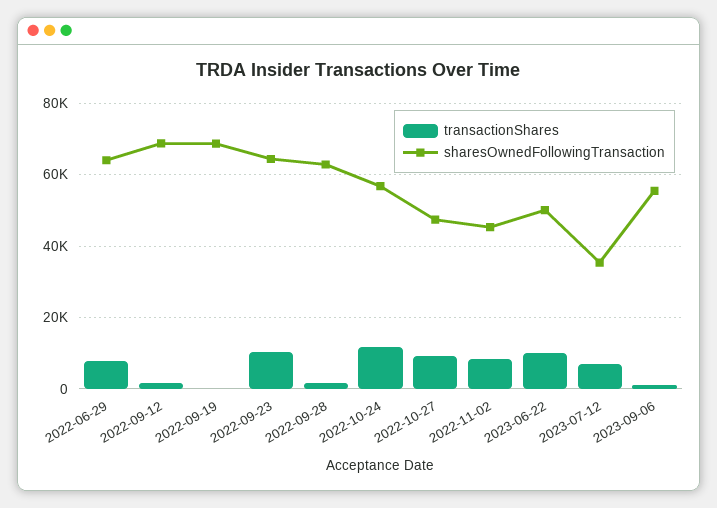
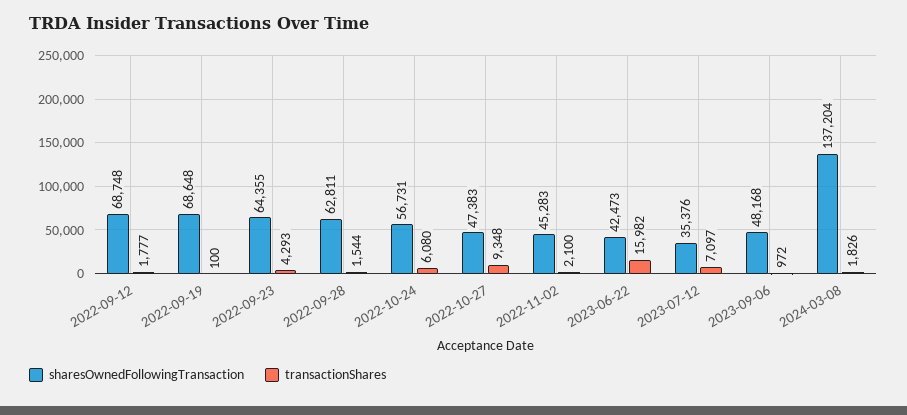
transactionShares, 2022-06-29: 8000 -> none
sharesOwnedFollowingTransaction, 2022-06-29: 64000 -> none
transactionShares, 2022-09-23: 10000 -> 4293
transactionShares, 2022-10-24: 12000 -> 6080
transactionShares, 2022-11-02: 8000 -> 2100
transactionShares, 2023-06-22: 10000 -> 15982
sharesOwnedFollowingTransaction, 2023-06-22: 50000 -> 42473
sharesOwnedFollowingTransaction, 2023-09-06: 56000 -> 48168
sharesOwnedFollowingTransaction, 2024-03-08: none -> 137204
transactionShares, 2024-03-08: none -> 1826

